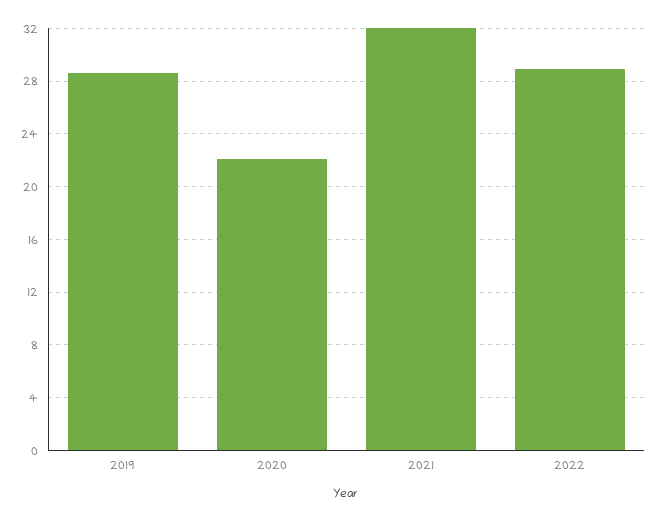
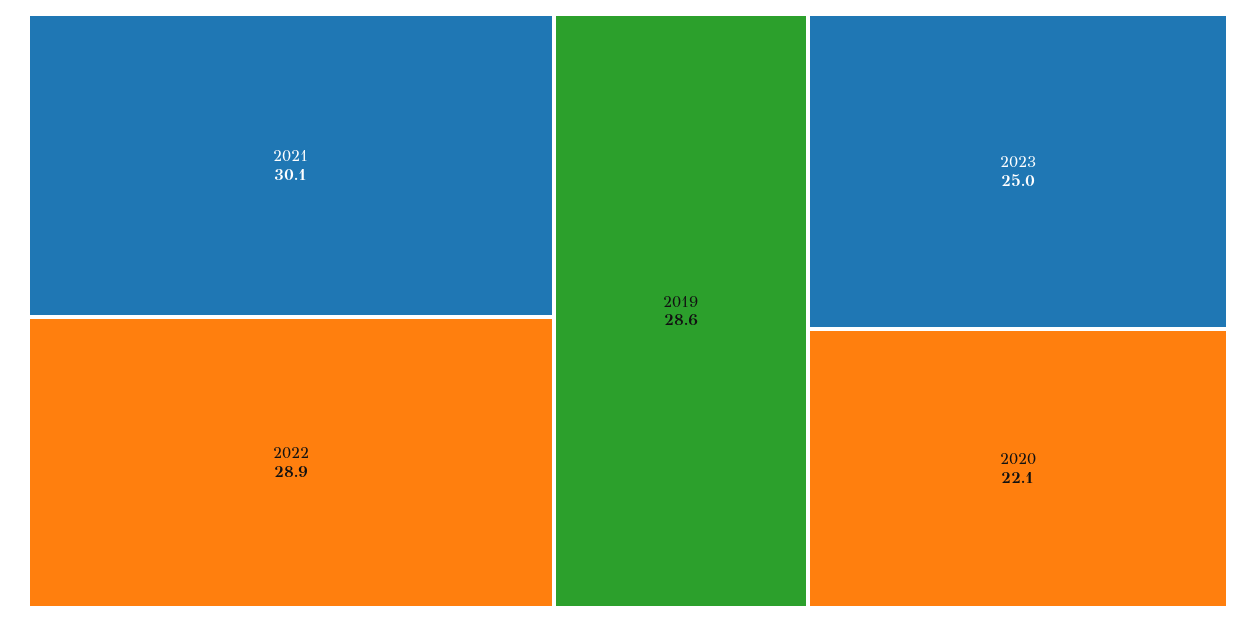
2021: 32 -> 30.1
2023: none -> 25

